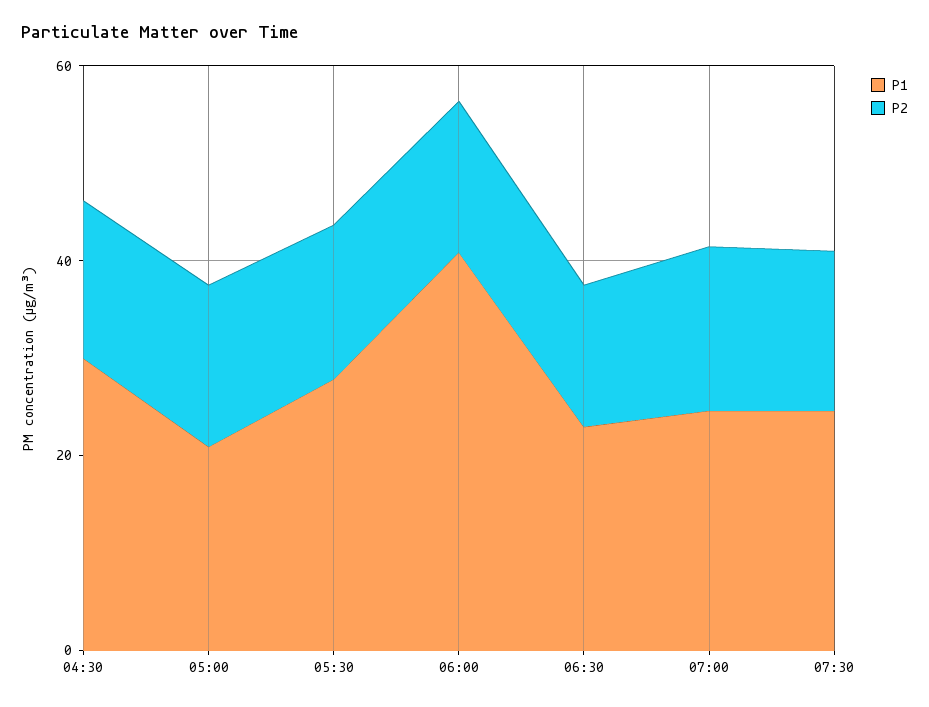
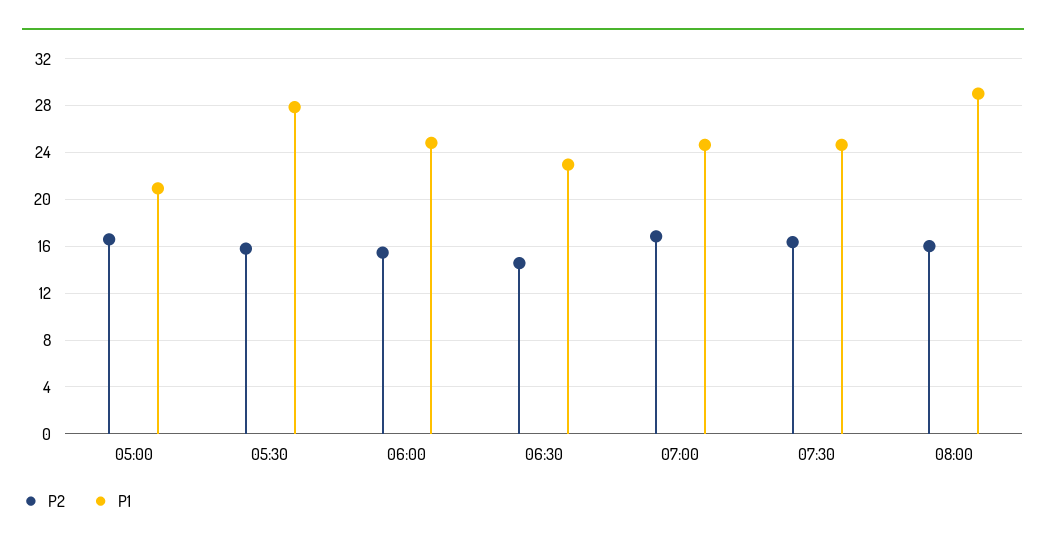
P1, 04:30: 30 -> none
P2, 04:30: 15 -> none
P1, 06:00: 40 -> 25
P2, 08:00: none -> 16
P1, 08:00: none -> 29

